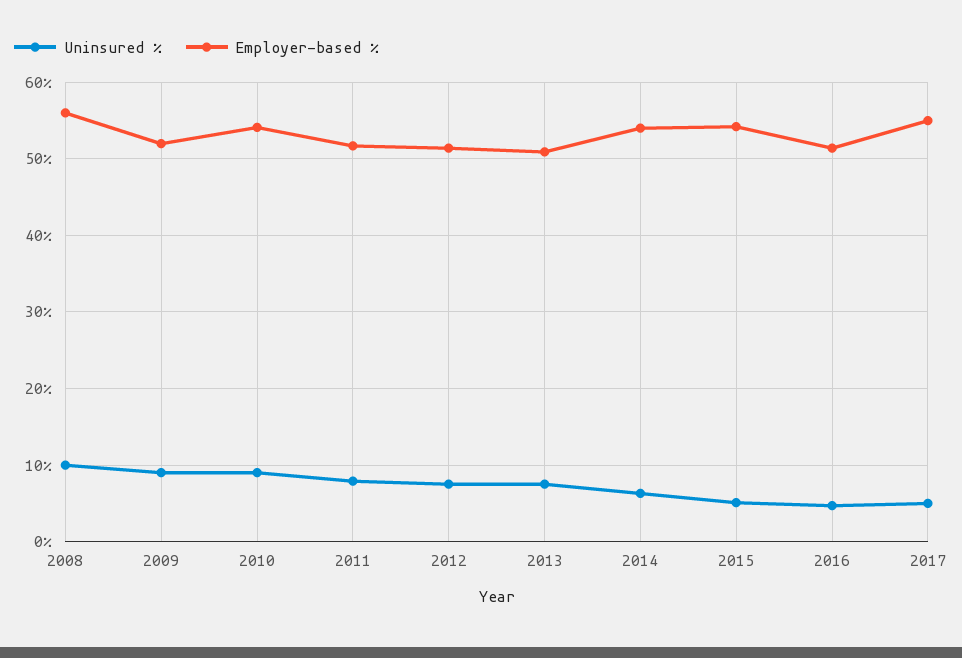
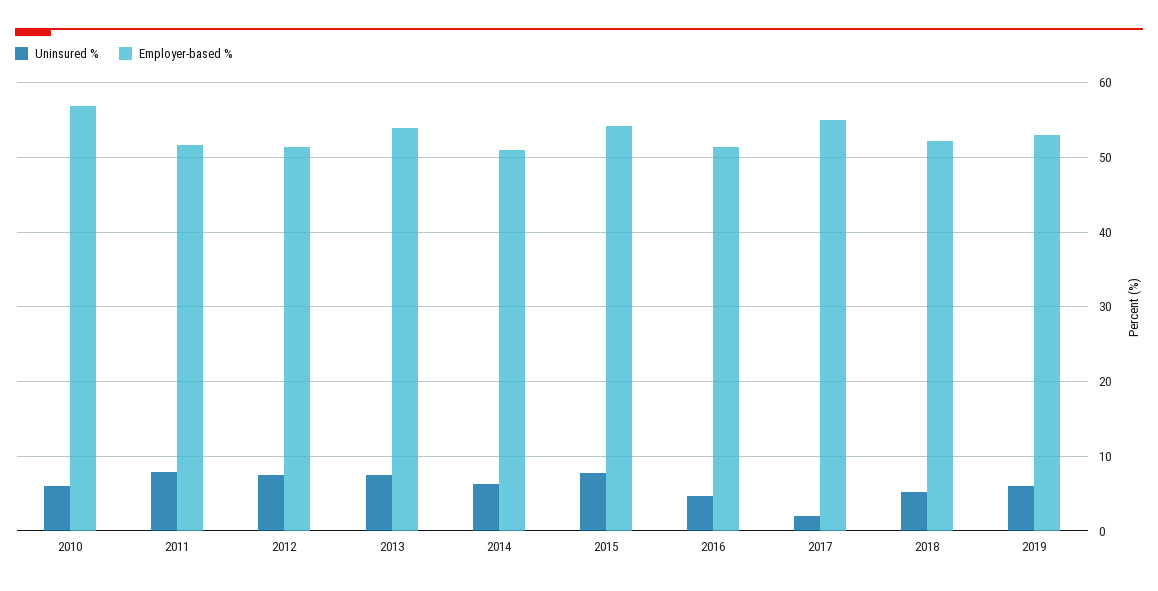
Uninsured %, 2008: 10 -> none
Employer-based %, 2008: 56 -> none
Uninsured %, 2009: 9 -> none
Employer-based %, 2009: 52 -> none
Uninsured %, 2010: 9 -> 6
Employer-based %, 2010: 54 -> 57
Employer-based %, 2013: 51 -> 54
Employer-based %, 2014: 54 -> 51
Uninsured %, 2015: 5 -> 8
Uninsured %, 2017: 5 -> 2
Uninsured %, 2018: none -> 5
Employer-based %, 2018: none -> 52
Uninsured %, 2019: none -> 6
Employer-based %, 2019: none -> 53

